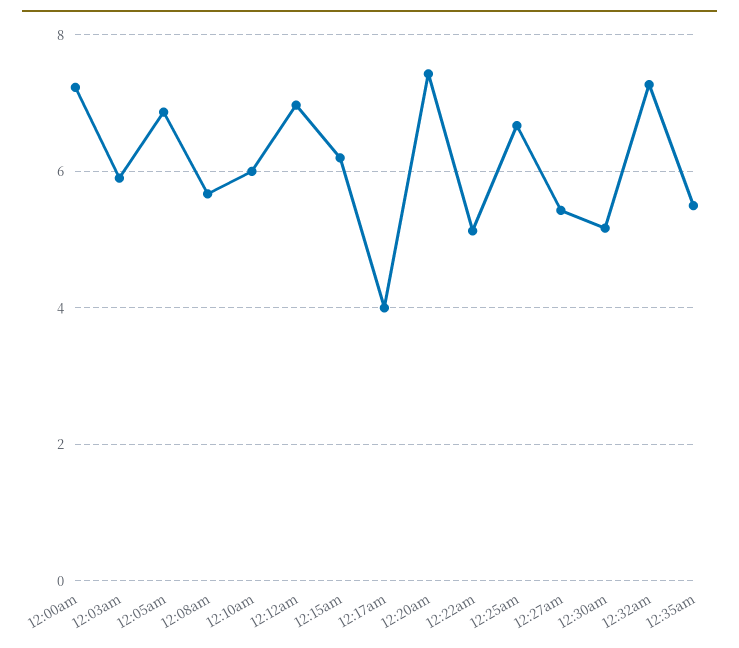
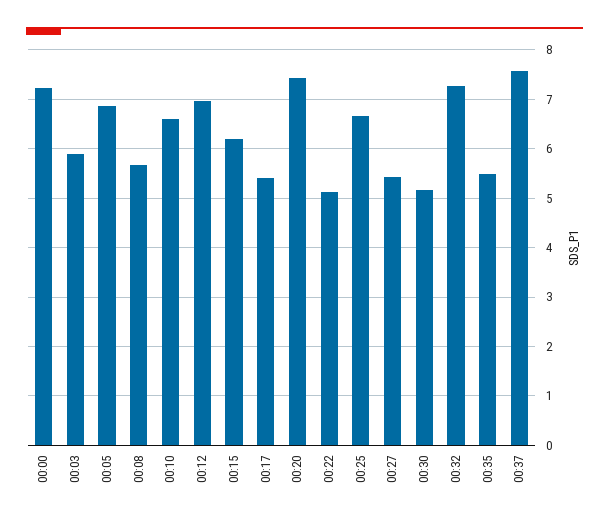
12:10am: 6 -> 6.6
12:17am: 4 -> 5.4
00:37: none -> 7.6

